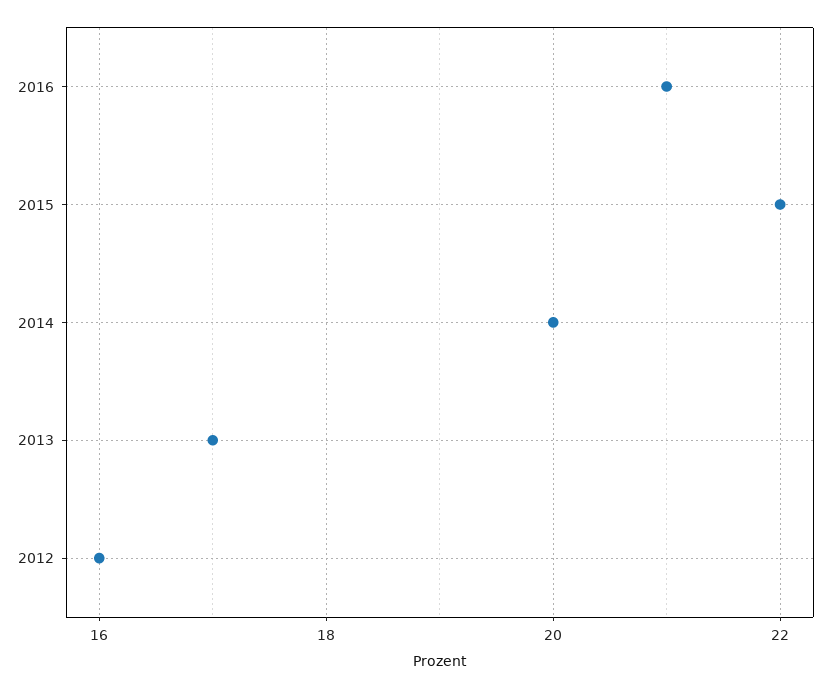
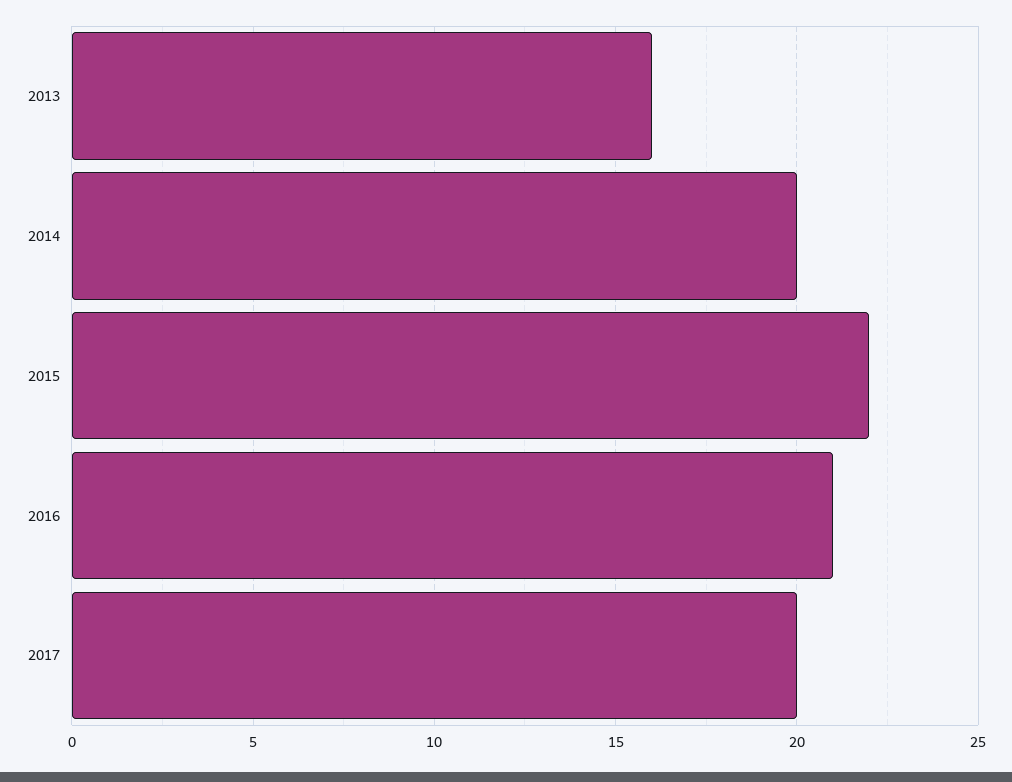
2013: 17 -> 16
2012: 16 -> none
2017: none -> 20

